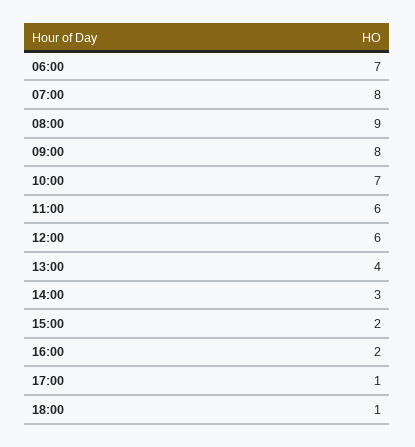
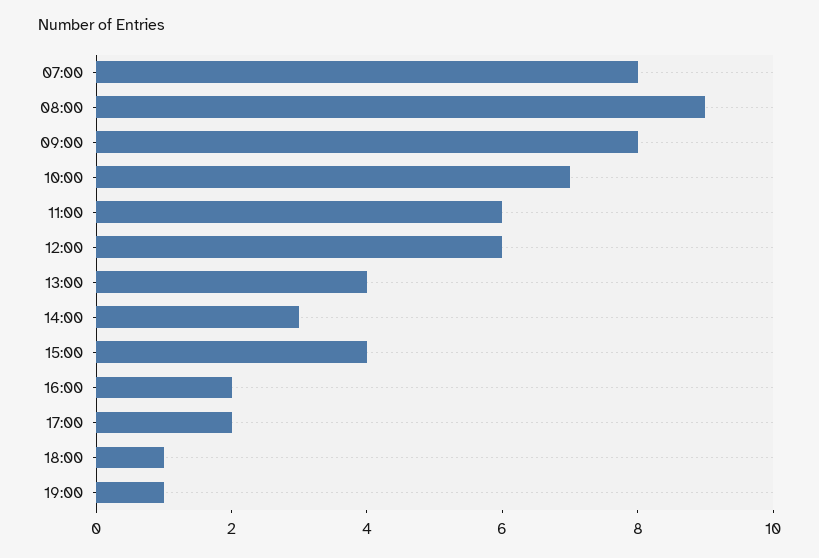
06:00: 7 -> none
15:00: 2 -> 4
17:00: 1 -> 2
19:00: none -> 1

